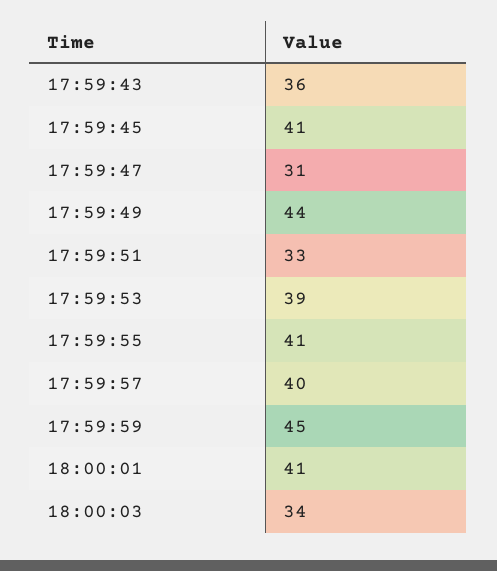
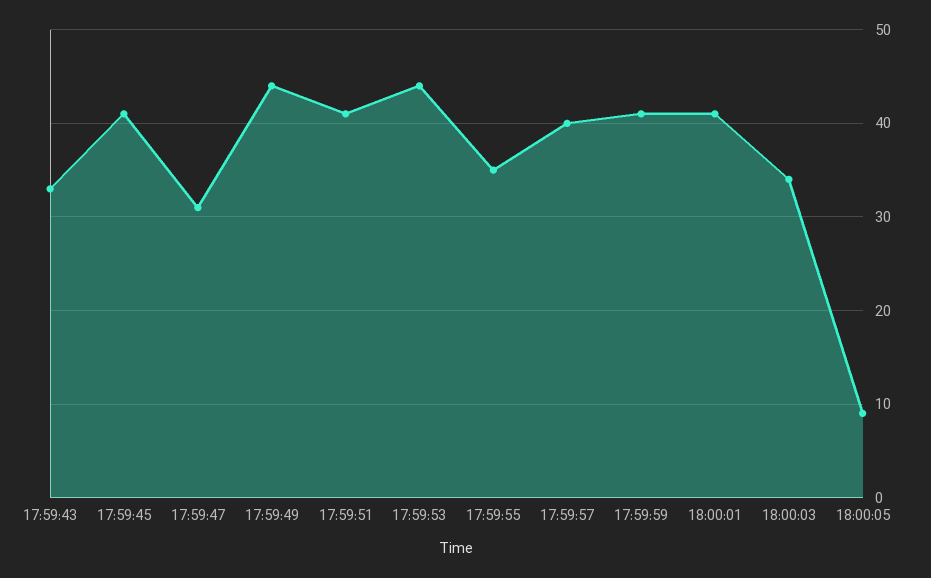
17:59:43: 36 -> 33
17:59:51: 33 -> 41
17:59:53: 39 -> 44
17:59:55: 41 -> 35
17:59:59: 45 -> 41
18:00:05: none -> 9

